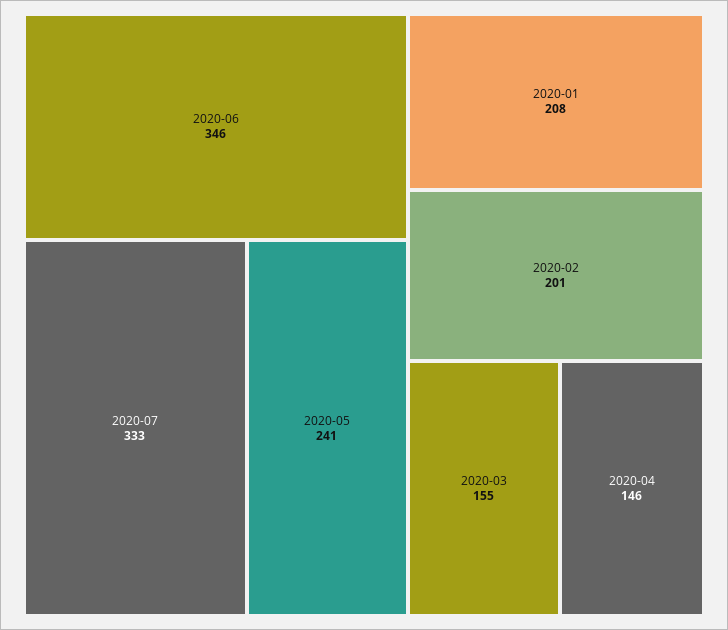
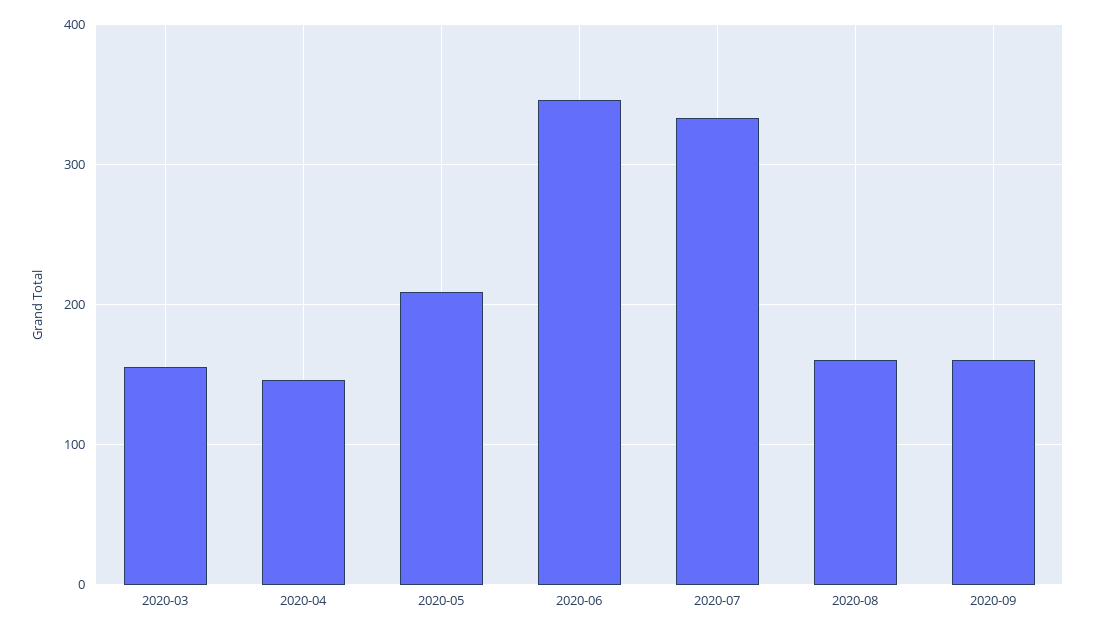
2020-05: 241 -> 210
2020-01: 208 -> none
2020-02: 201 -> none
2020-08: none -> 160
2020-09: none -> 160

